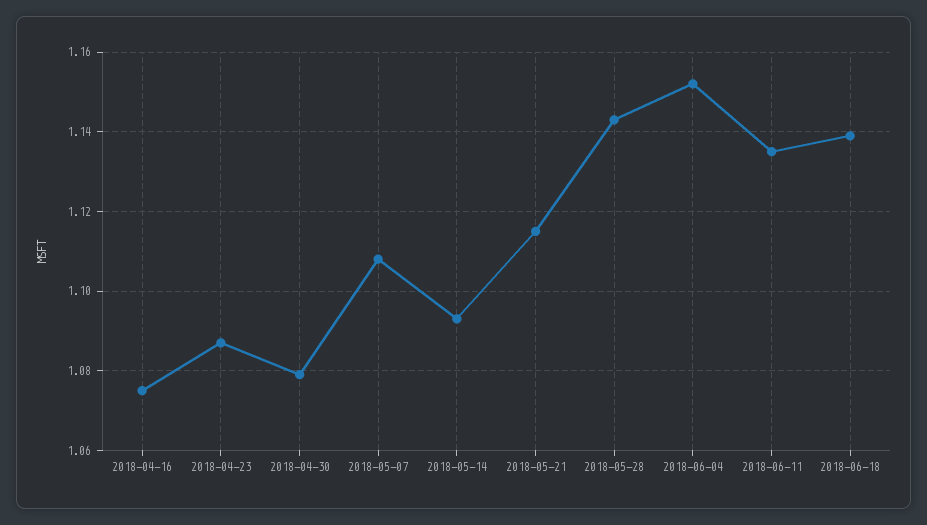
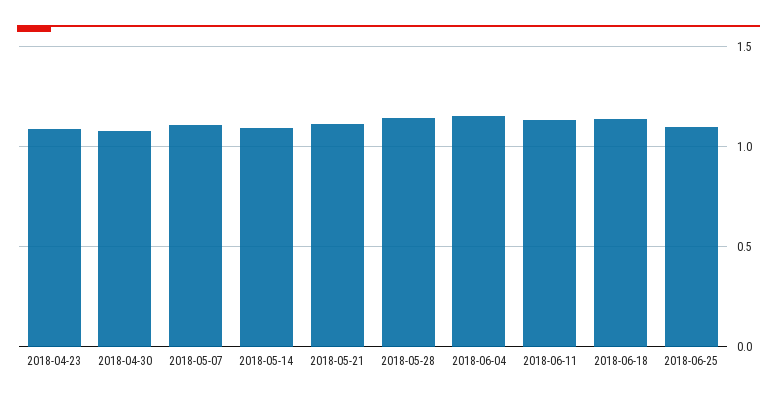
2018-04-16: 1.075 -> none
2018-06-25: none -> 1.1

